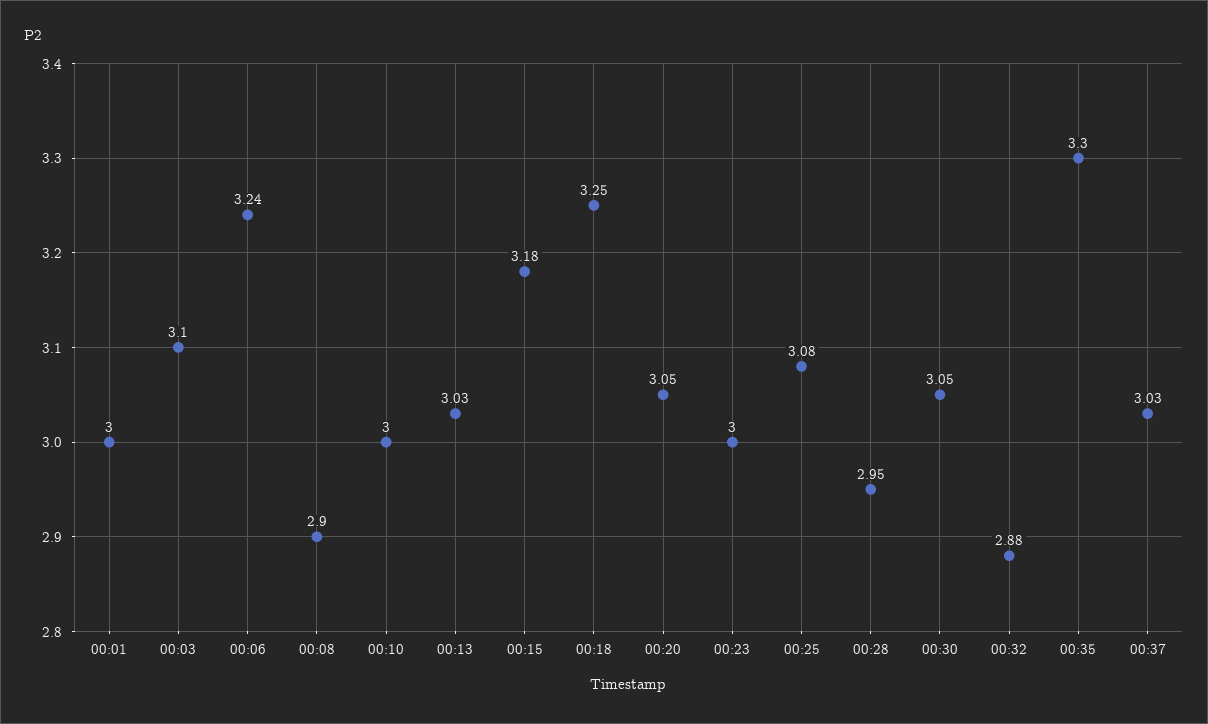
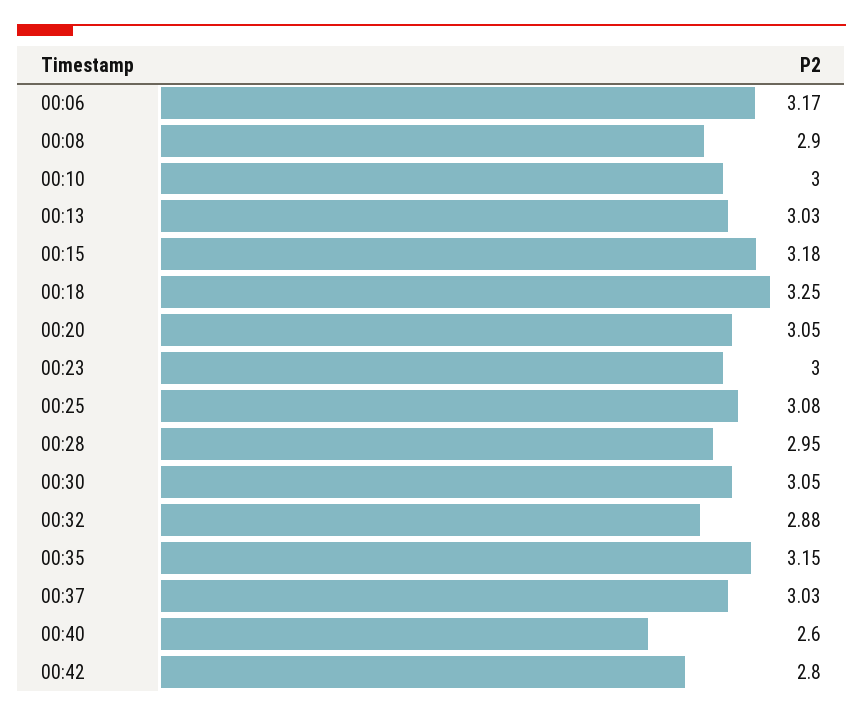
00:01: 3 -> none
00:03: 3.1 -> none
00:06: 3.24 -> 3.17
00:35: 3.3 -> 3.15
00:40: none -> 2.6
00:42: none -> 2.8

